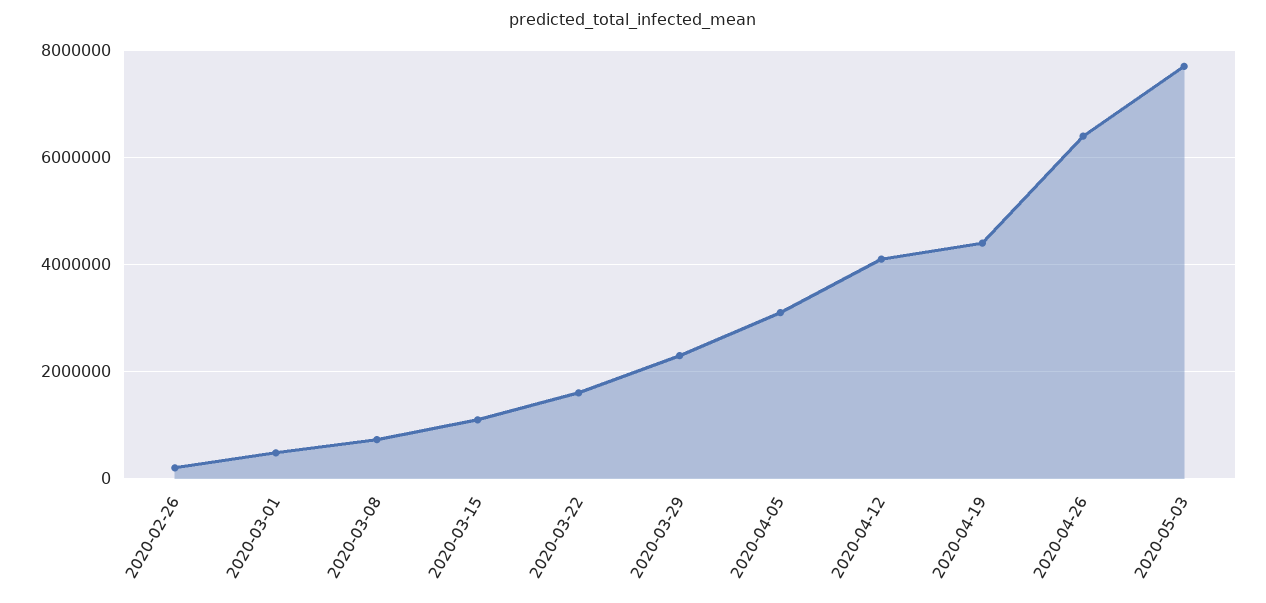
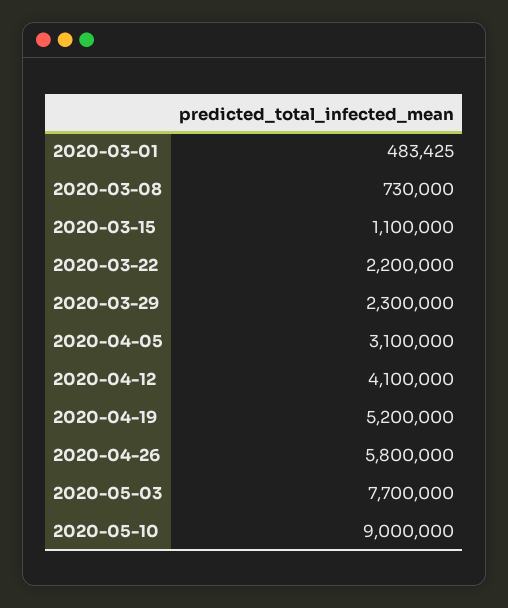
2020-02-26: 200000 -> none
2020-03-22: 1600000 -> 2200000
2020-04-19: 4400000 -> 5200000
2020-04-26: 6400000 -> 5800000
2020-05-10: none -> 9000000

